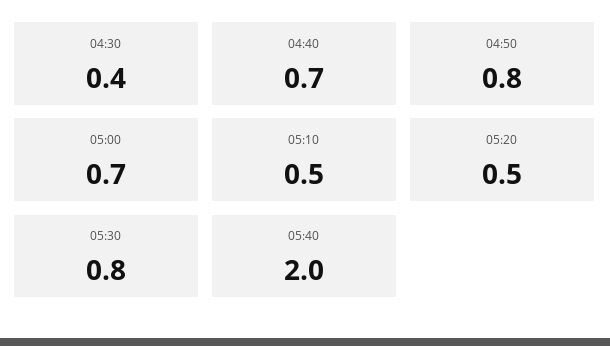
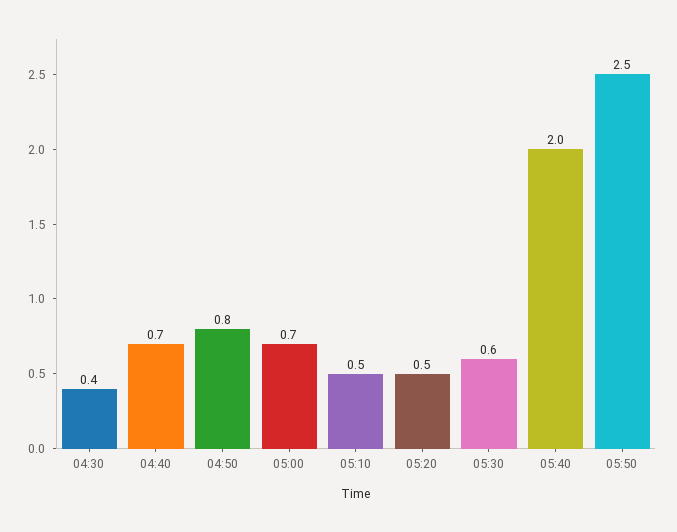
05:30: 0.8 -> 0.6
05:50: none -> 2.5

